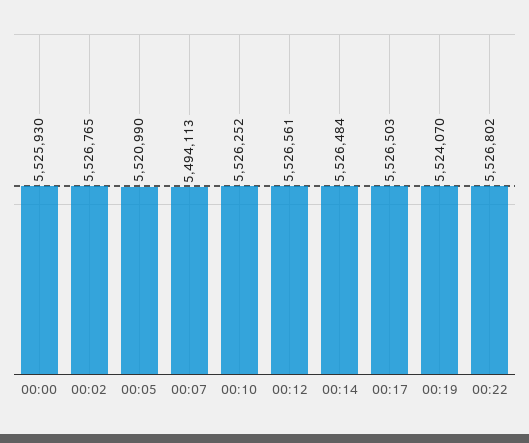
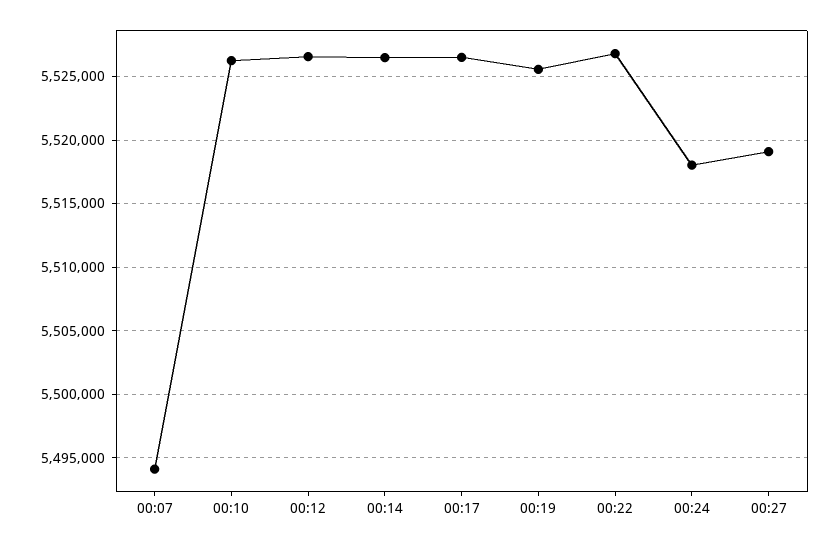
00:00: 5525930 -> none
00:02: 5526765 -> none
00:05: 5520990 -> none
00:19: 5524070 -> 5525500
00:24: none -> 5518000
00:27: none -> 5519000

